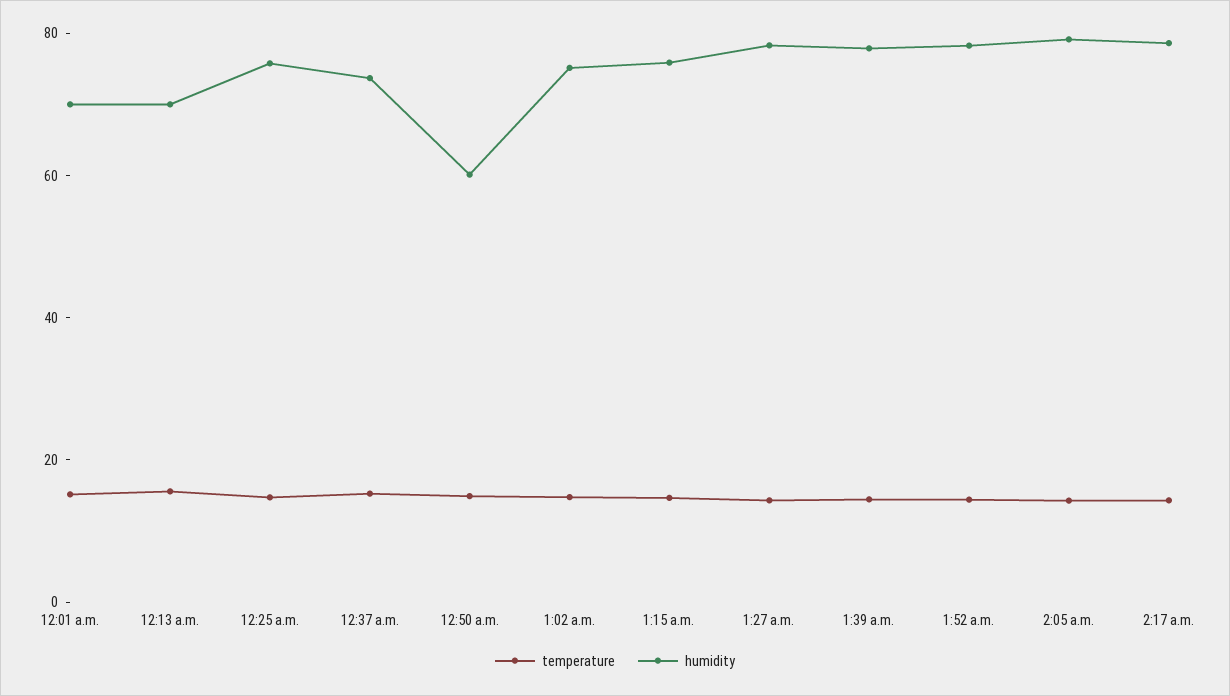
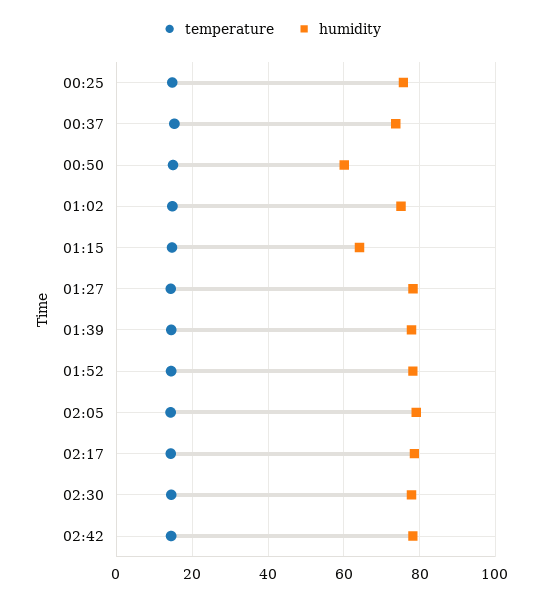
temperature, 12:01 a.m.: 15 -> none
humidity, 12:01 a.m.: 70 -> none
temperature, 12:13 a.m.: 15 -> none
humidity, 12:13 a.m.: 70 -> none
humidity, 1:15 a.m.: 75 -> 64
temperature, 02:30: none -> 14
humidity, 02:30: none -> 78
temperature, 02:42: none -> 14
humidity, 02:42: none -> 78

